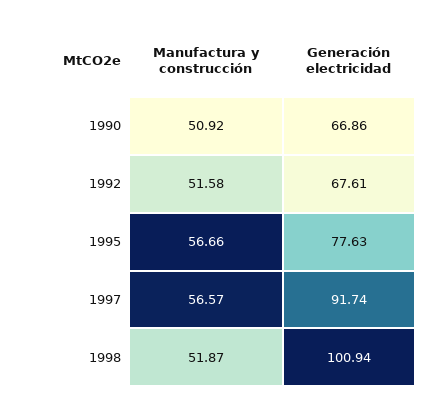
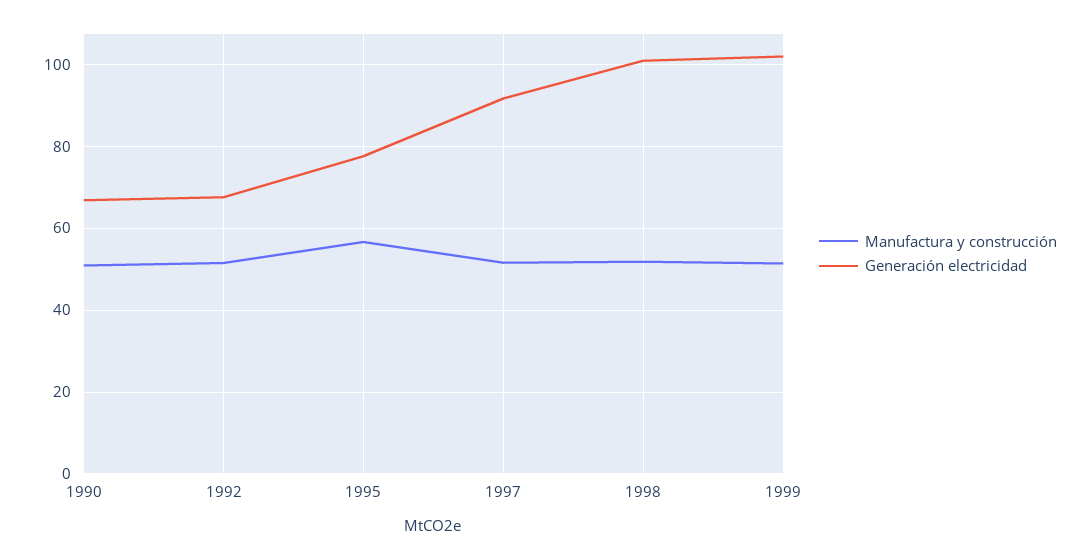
Manufactura y construcción, 1997: 56.57 -> 52
Manufactura y construcción, 1999: none -> 52
Generación electricidad, 1999: none -> 102

